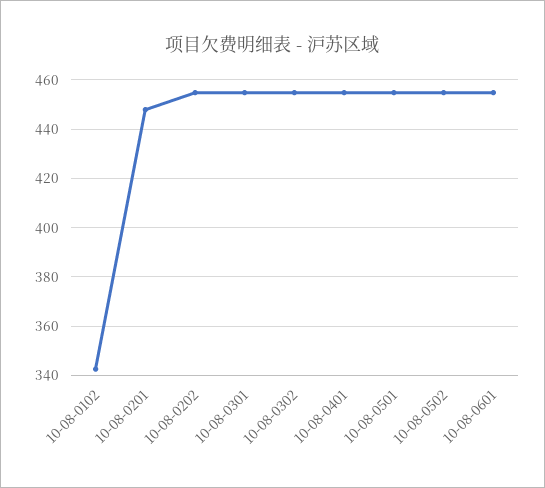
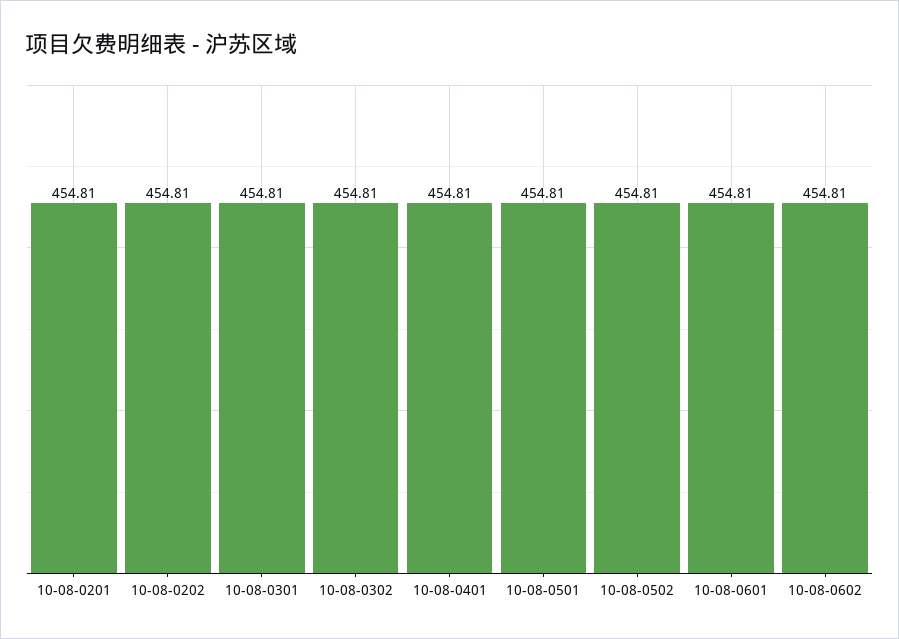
10-08-0102: 342.5 -> none
10-08-0201: 447.5 -> 454.81
10-08-0602: none -> 454.81

